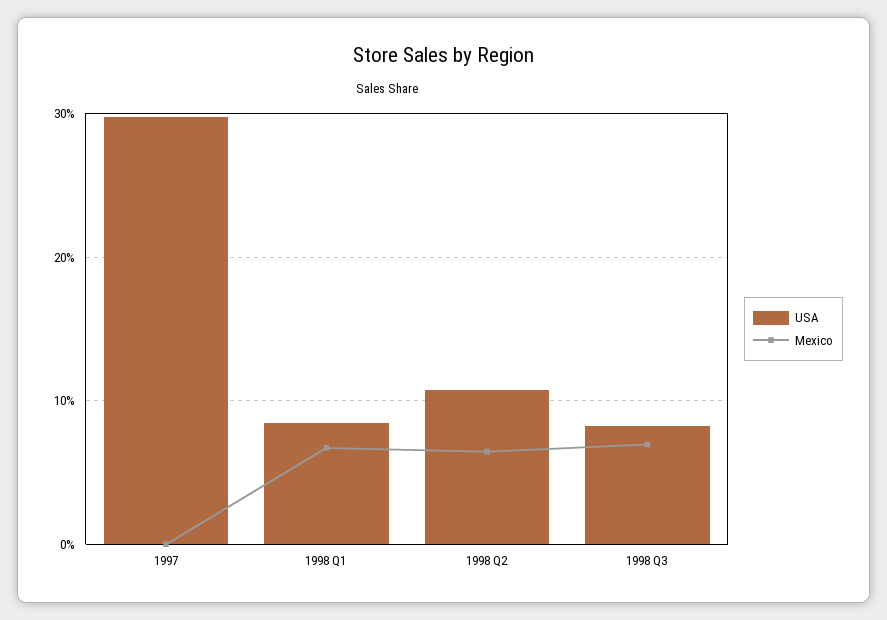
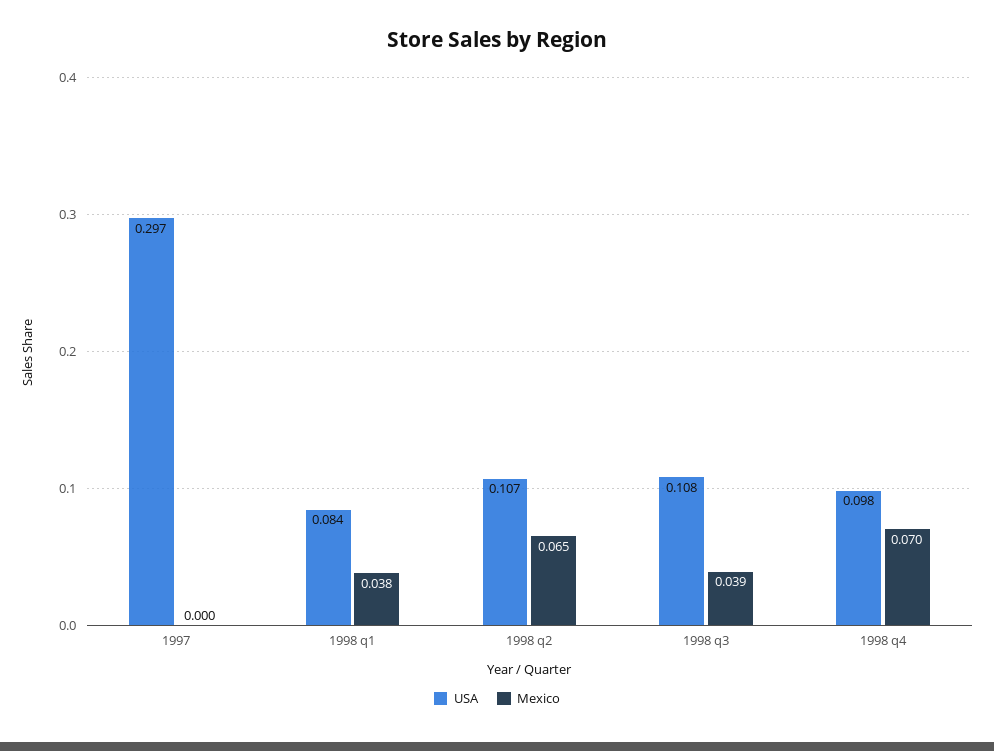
Mexico, 1998 Q1: 0.07 -> 0.038
USA, 1998 Q3: 0.08 -> 0.108
Mexico, 1998 Q3: 0.07 -> 0.039
USA, 1998 q4: none -> 0.098
Mexico, 1998 q4: none -> 0.07

